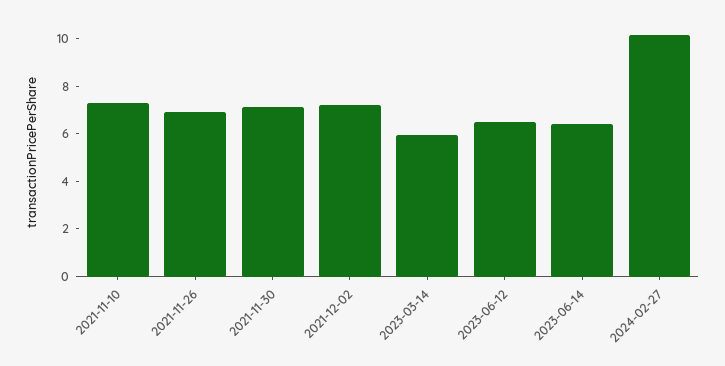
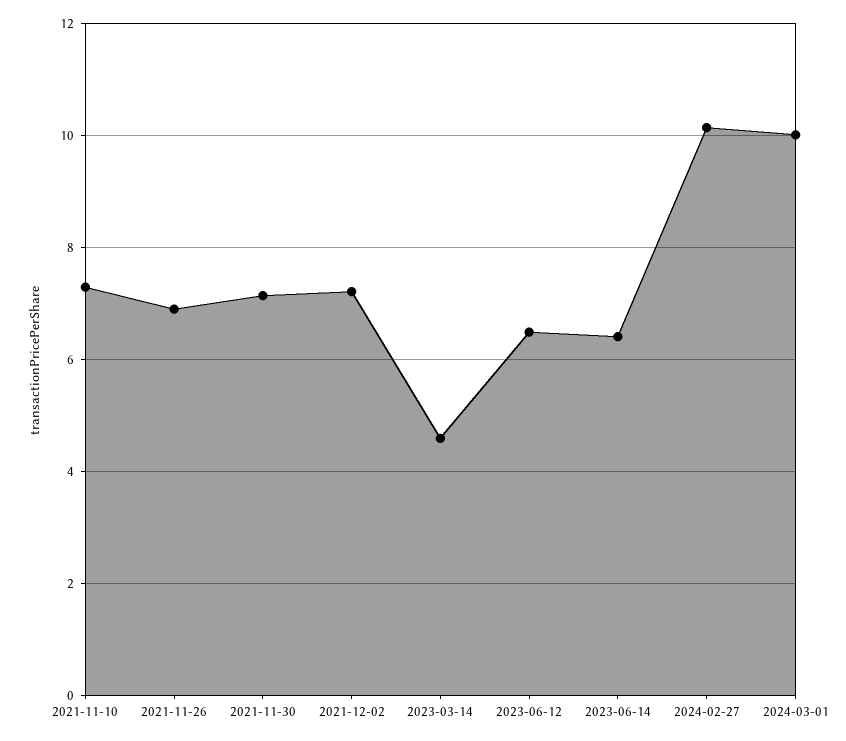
2023-03-14: 6 -> 4.6
2024-03-01: none -> 10

